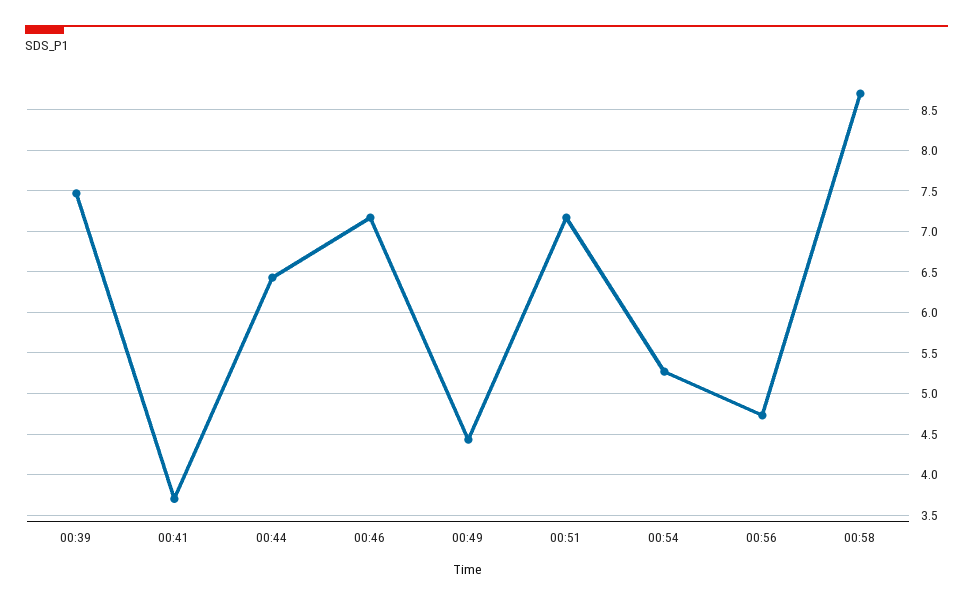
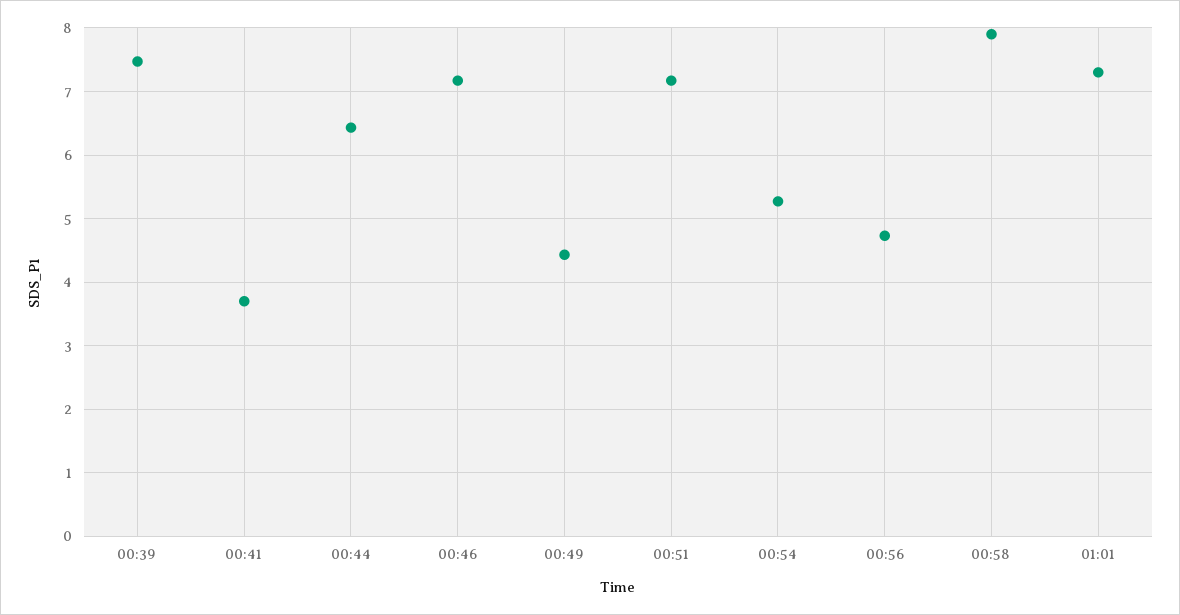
00:58: 8.7 -> 7.9
01:01: none -> 7.3

